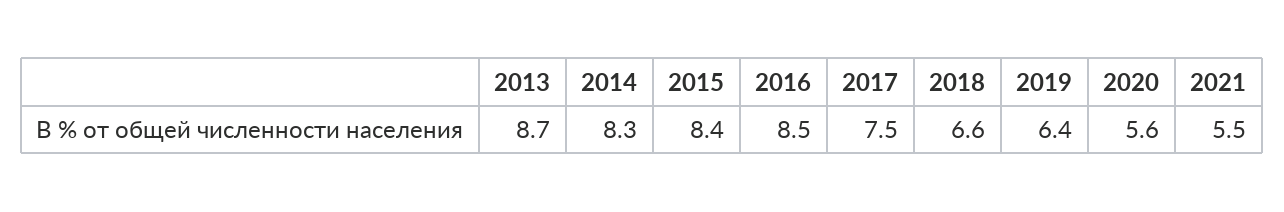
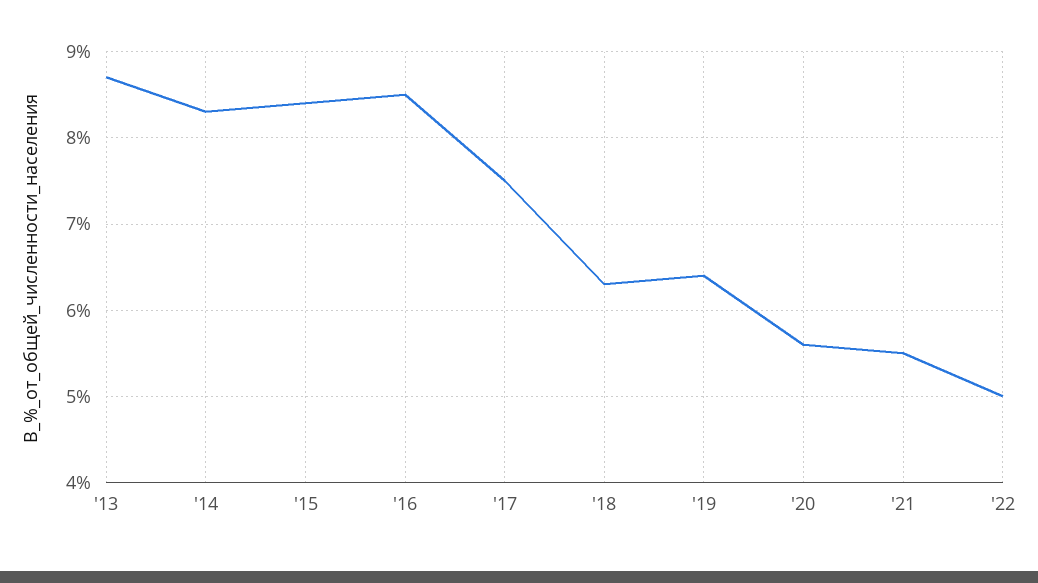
2018: 6.6 -> 6.3
'22: none -> 5

